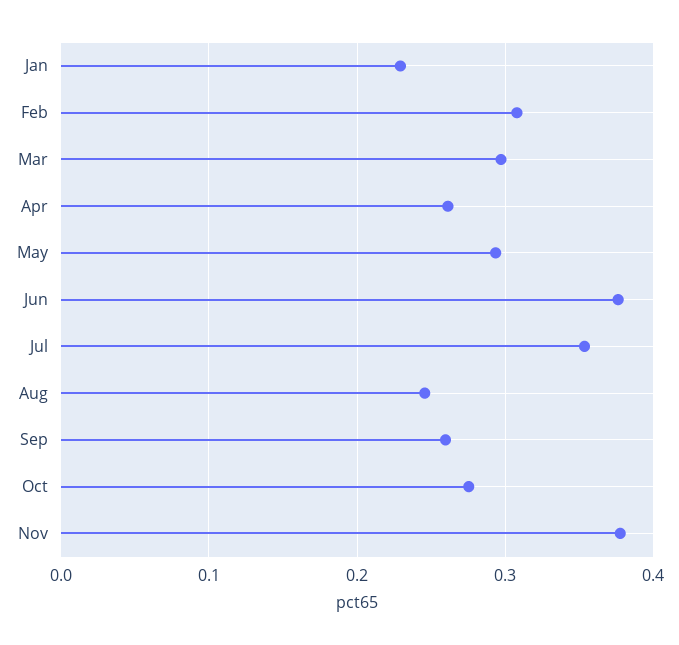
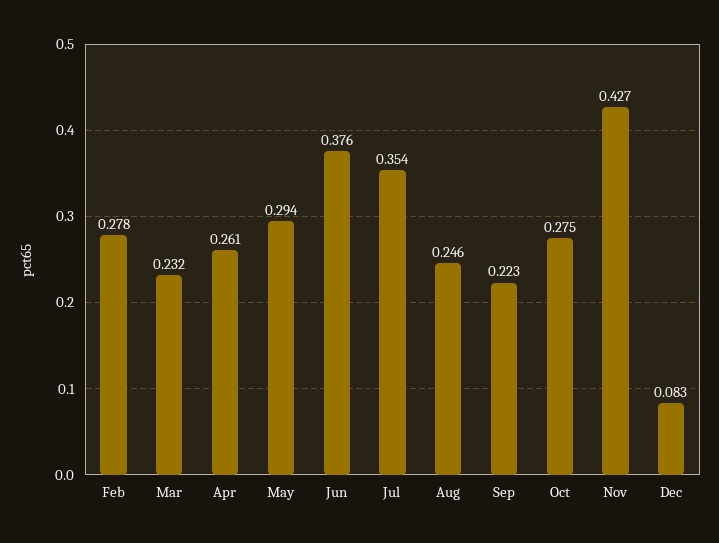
Jan: 0.23 -> none
Feb: 0.31 -> 0.278
Mar: 0.3 -> 0.232
Sep: 0.26 -> 0.223
Nov: 0.38 -> 0.427
Dec: none -> 0.083

